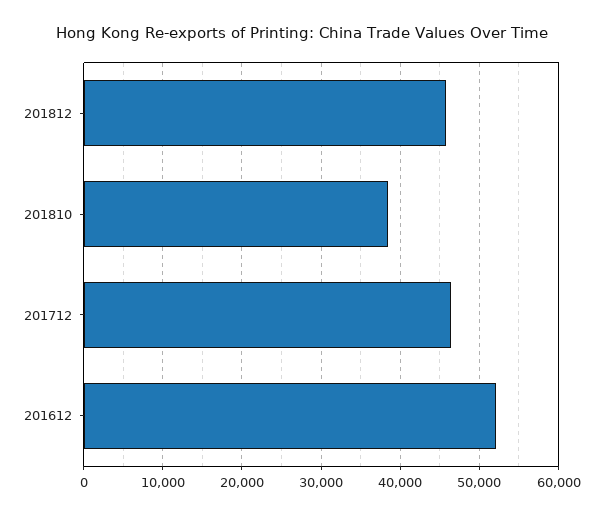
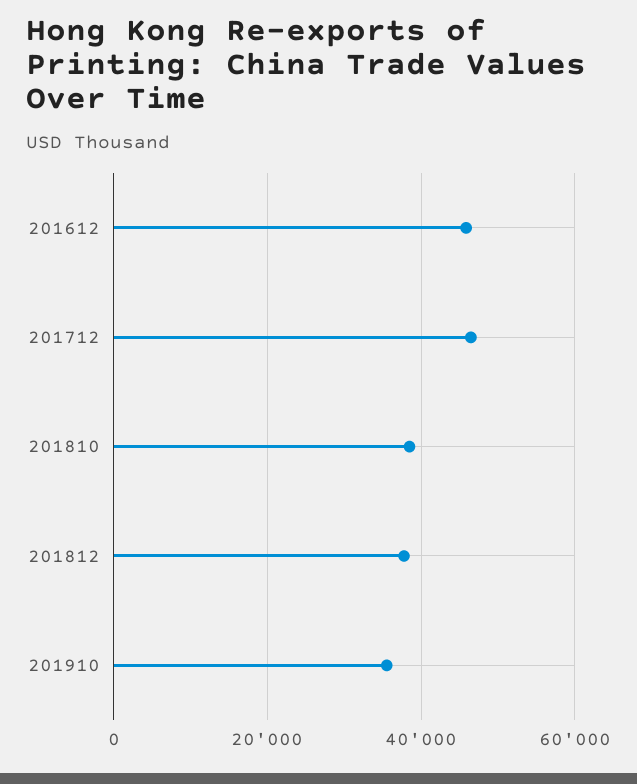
201812: 46000 -> 38000
201612: 52000 -> 46000
201910: none -> 36000

